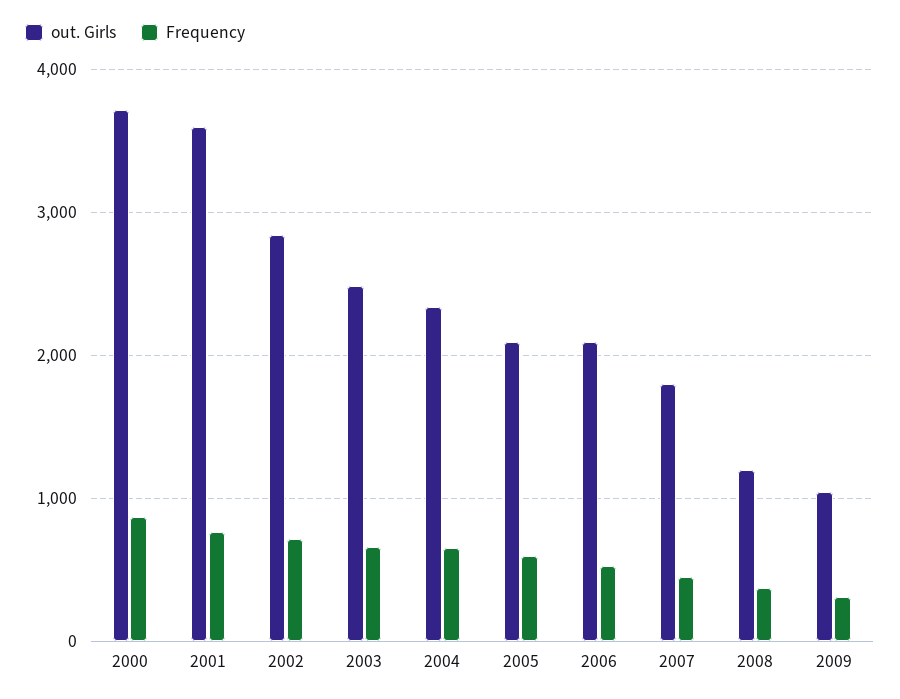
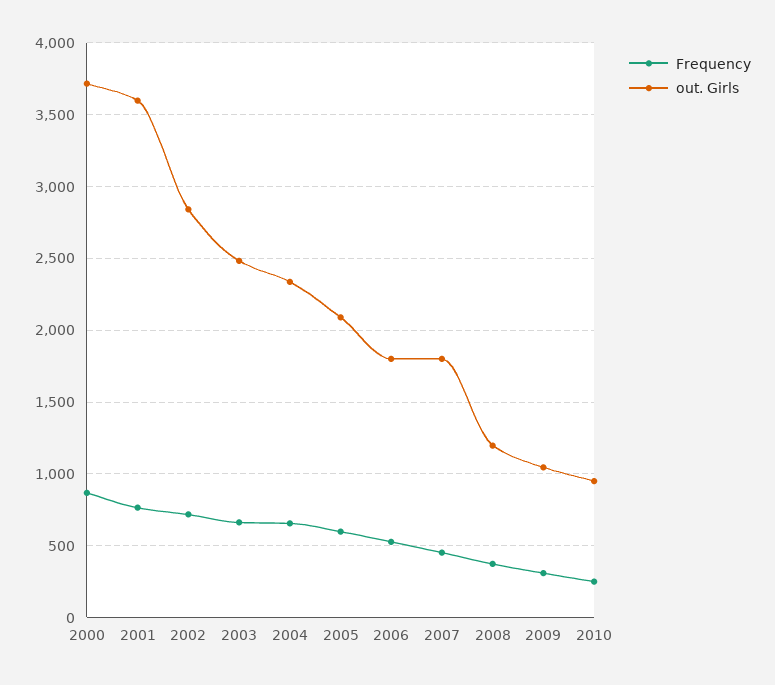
out. Girls, 2006: 2100 -> 1800
Frequency, 2010: none -> 250
out. Girls, 2010: none -> 950

